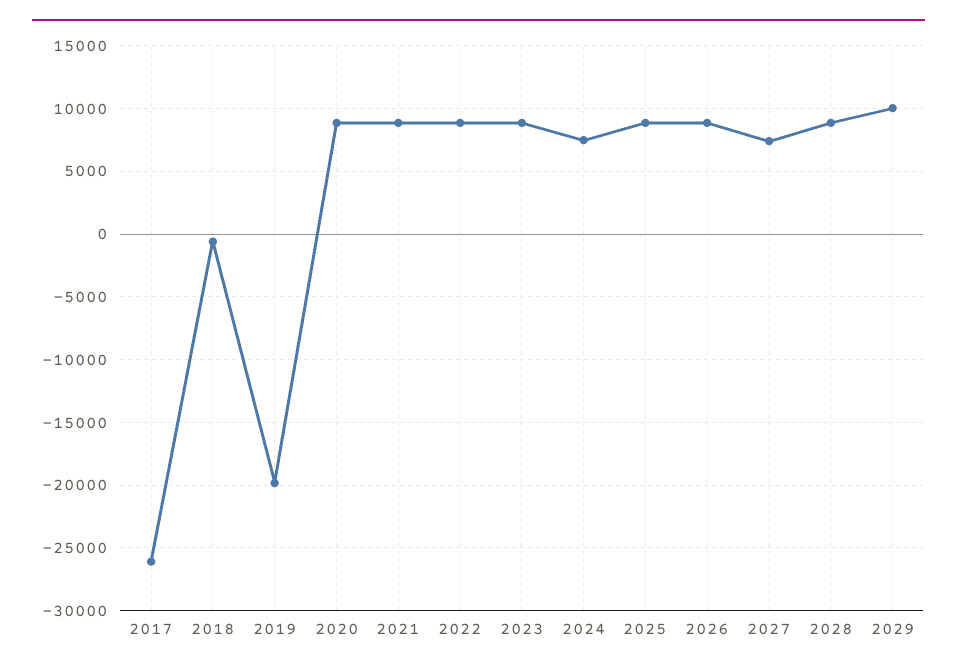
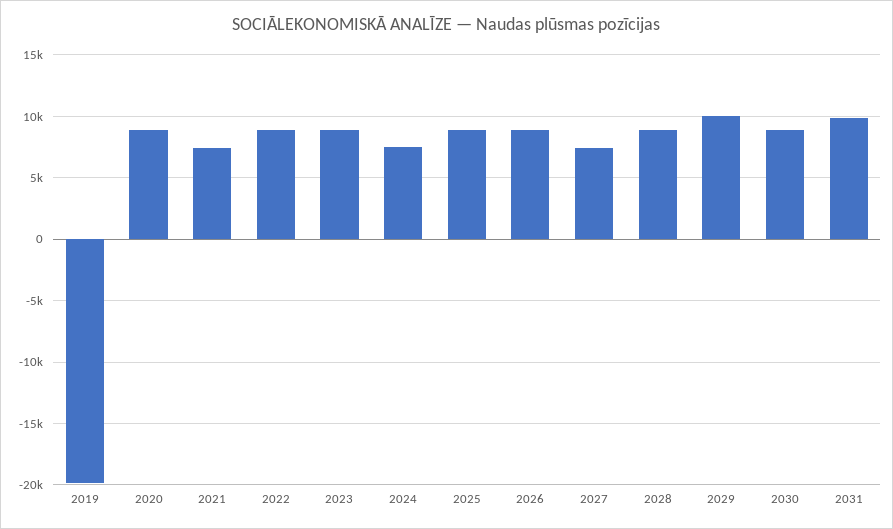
2017: -26000 -> none
2018: -500 -> none
2021: 9000 -> 7500
2030: none -> 9000
2031: none -> 10000

